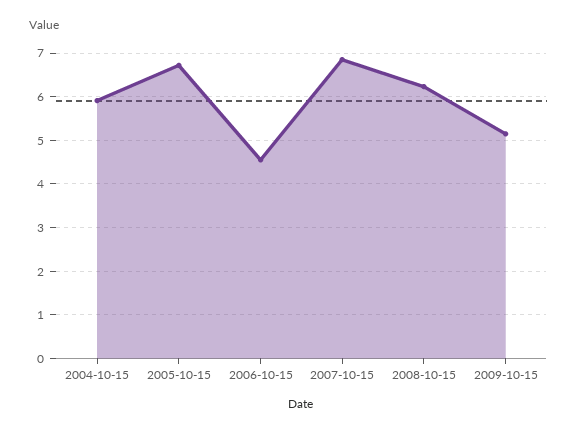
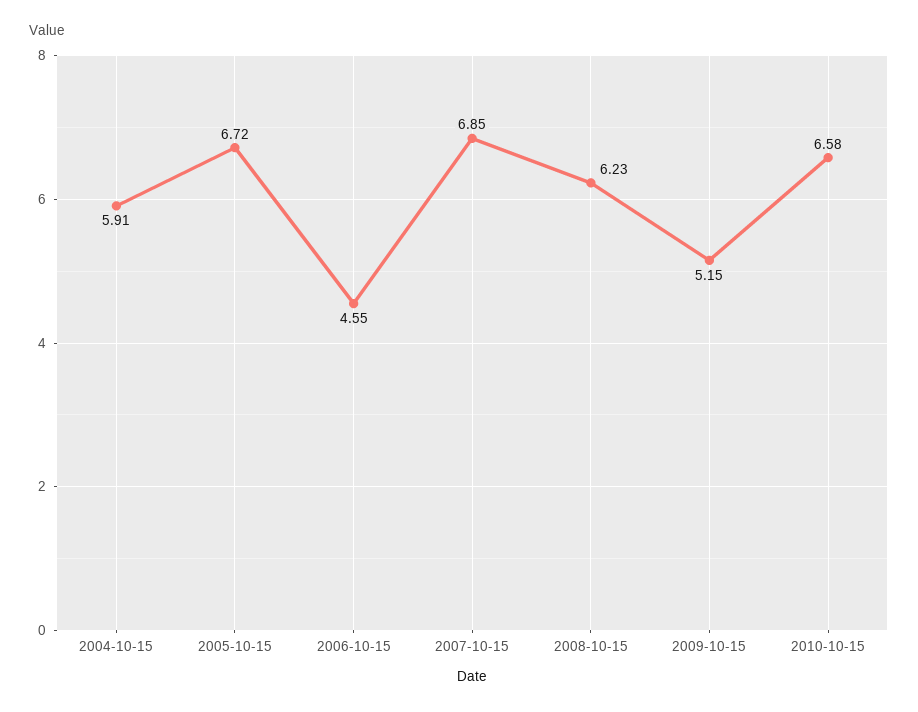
2010-10-15: none -> 6.58

